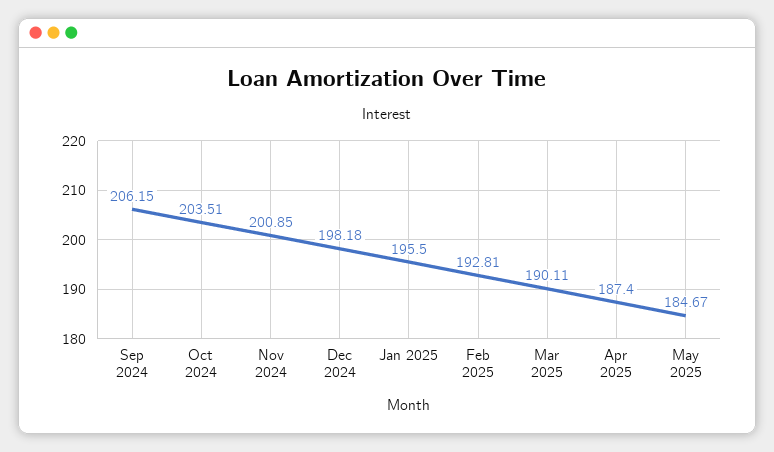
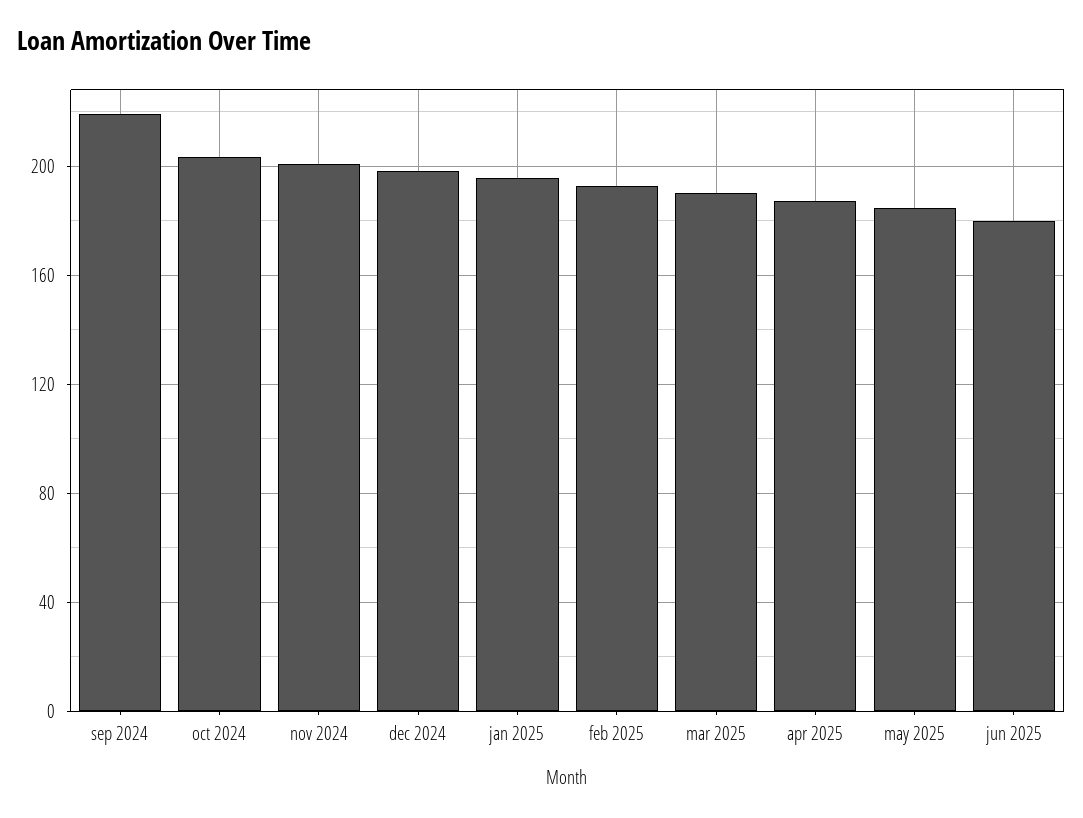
Sep 2024: 206.15 -> 220
jun 2025: none -> 180

